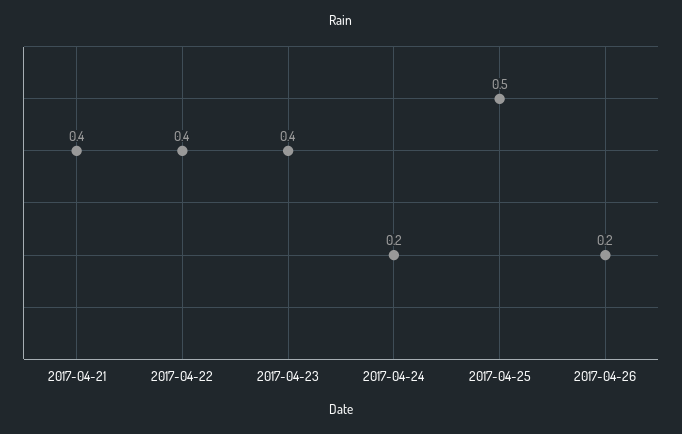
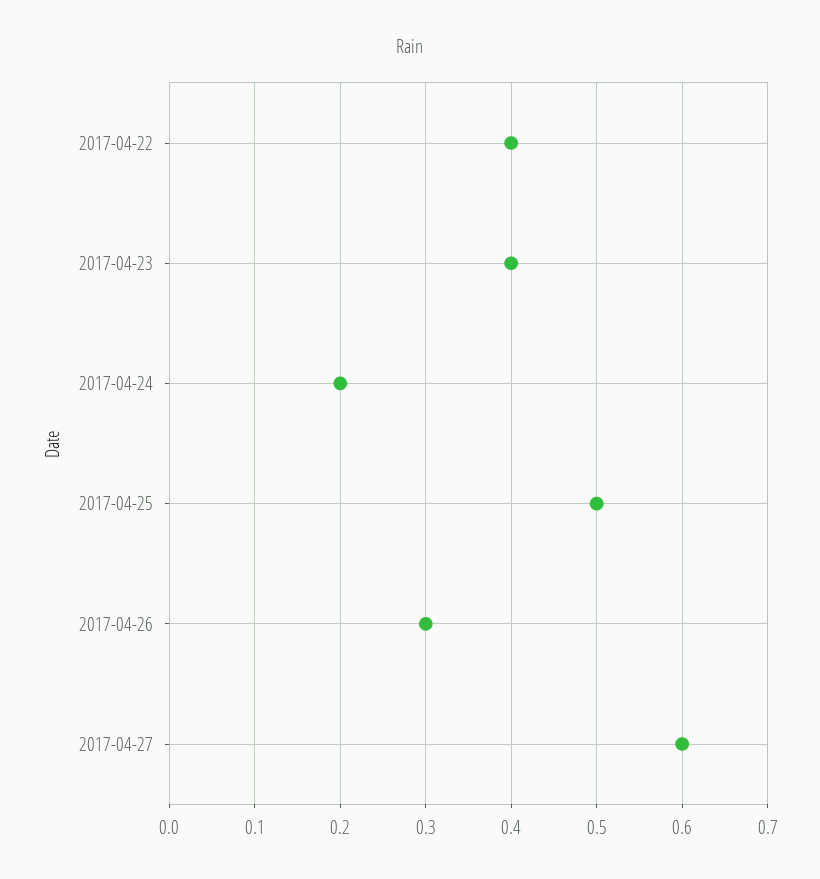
2017-04-21: 0.4 -> none
2017-04-26: 0.2 -> 0.3
2017-04-27: none -> 0.6

